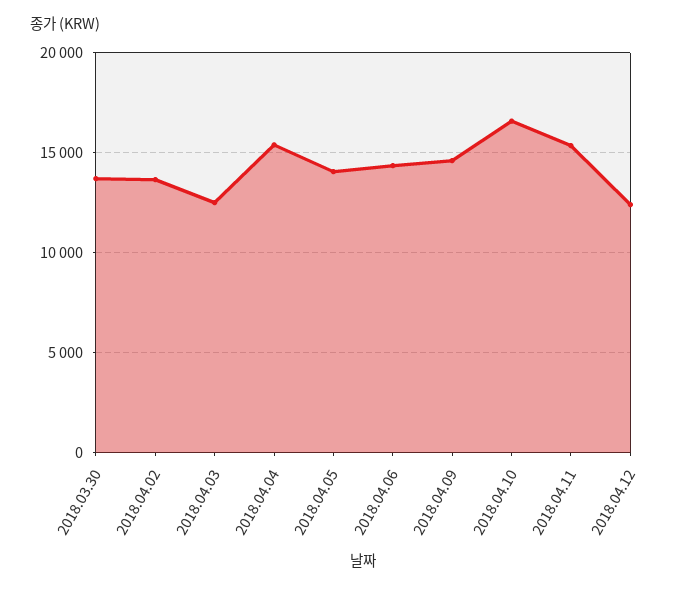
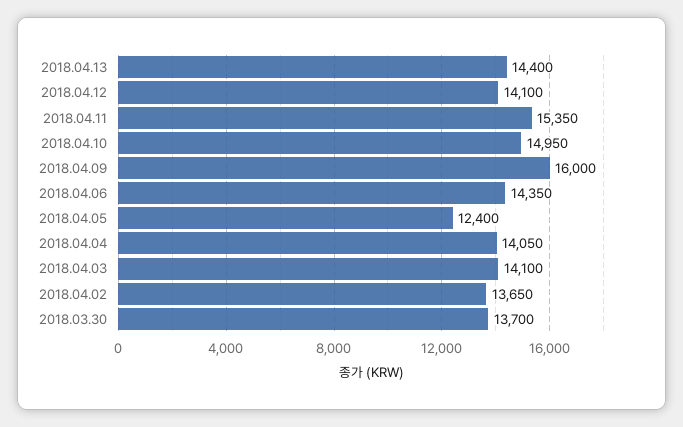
2018.04.03: 12500 -> 14100
2018.04.04: 15500 -> 14050
2018.04.05: 14000 -> 12400
2018.04.09: 14500 -> 16000
2018.04.10: 16500 -> 14950
2018.04.12: 12500 -> 14100
2018.04.13: none -> 14400

